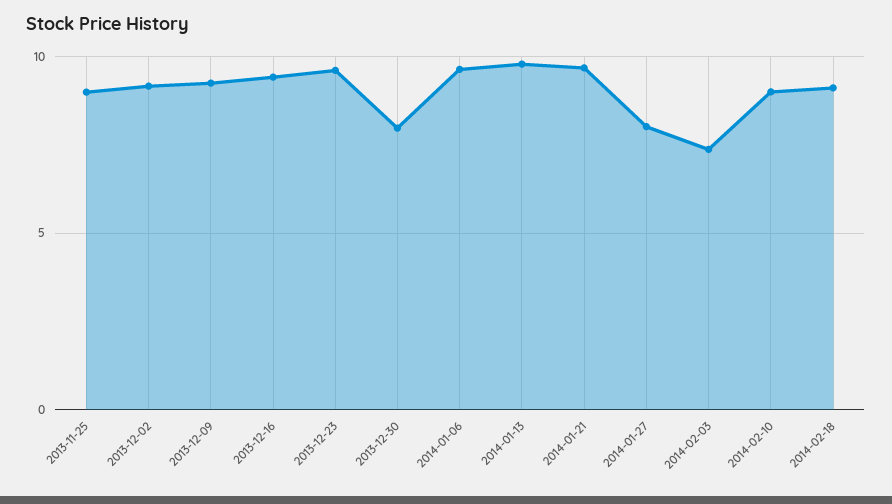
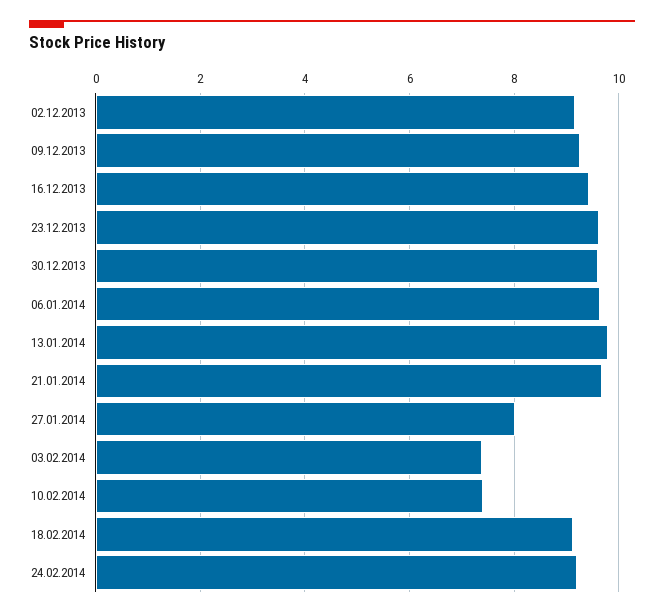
2013-11-25: 9 -> none
2013-12-30: 8 -> 9.6
2014-02-10: 9 -> 7.4
24.02.2014: none -> 9.2

